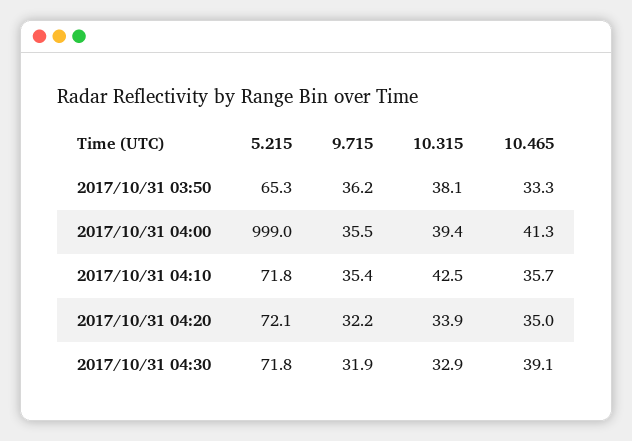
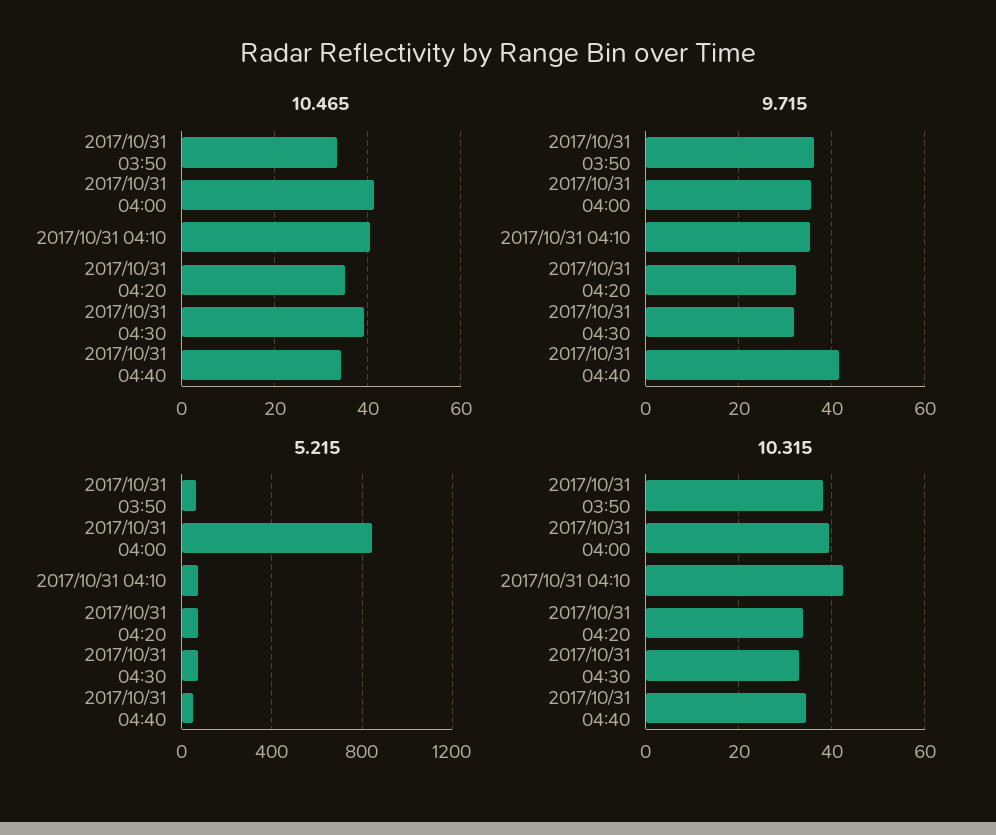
5.215, 2017/10/31 04:00: 999 -> 850
10.465, 2017/10/31 04:10: 35.7 -> 40
10.465, 2017/10/31 04:40: none -> 34
9.715, 2017/10/31 04:40: none -> 42
5.215, 2017/10/31 04:40: none -> 50
10.315, 2017/10/31 04:40: none -> 34

